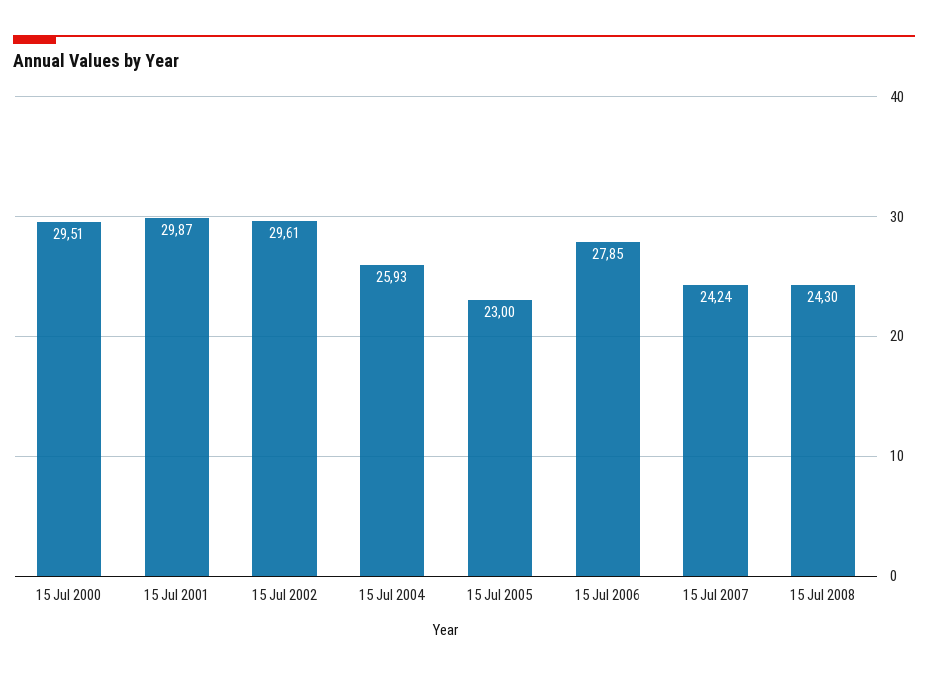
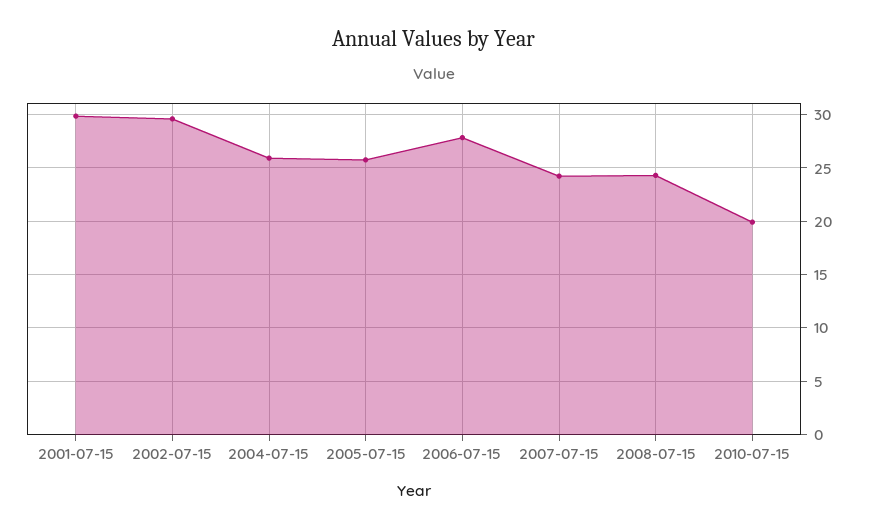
15 Jul 2000: 29.51 -> none
15 Jul 2005: 23 -> 26
2010-07-15: none -> 20

